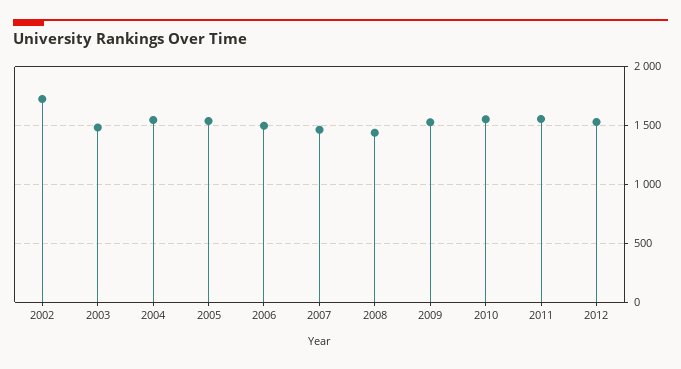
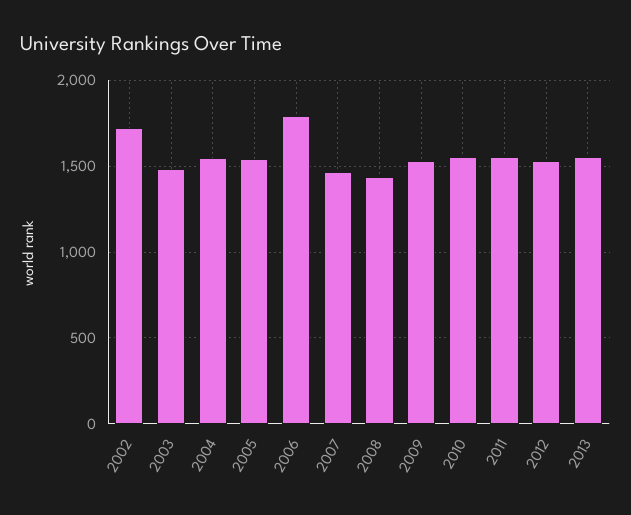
2006: 1500 -> 1800
2013: none -> 1550

